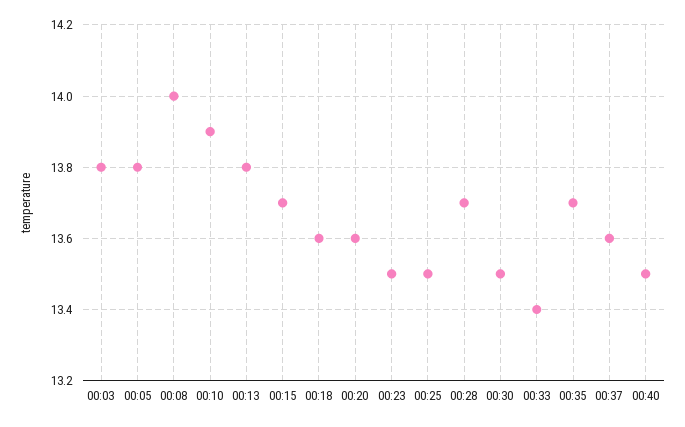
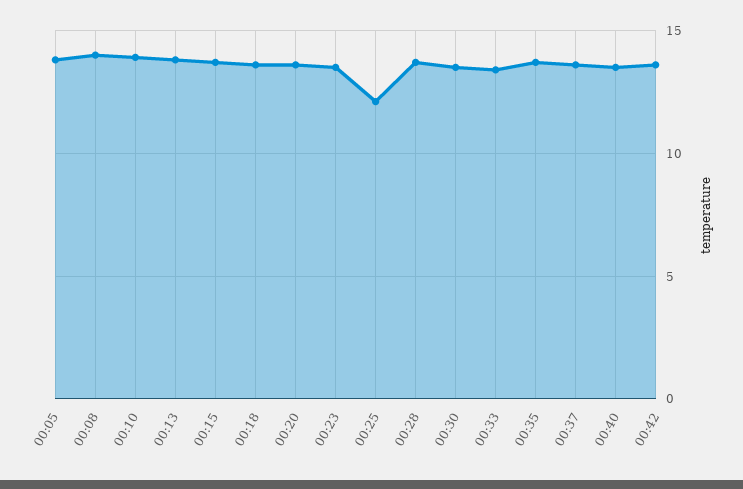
00:03: 13.8 -> none
00:25: 13.5 -> 12
00:42: none -> 13.5

